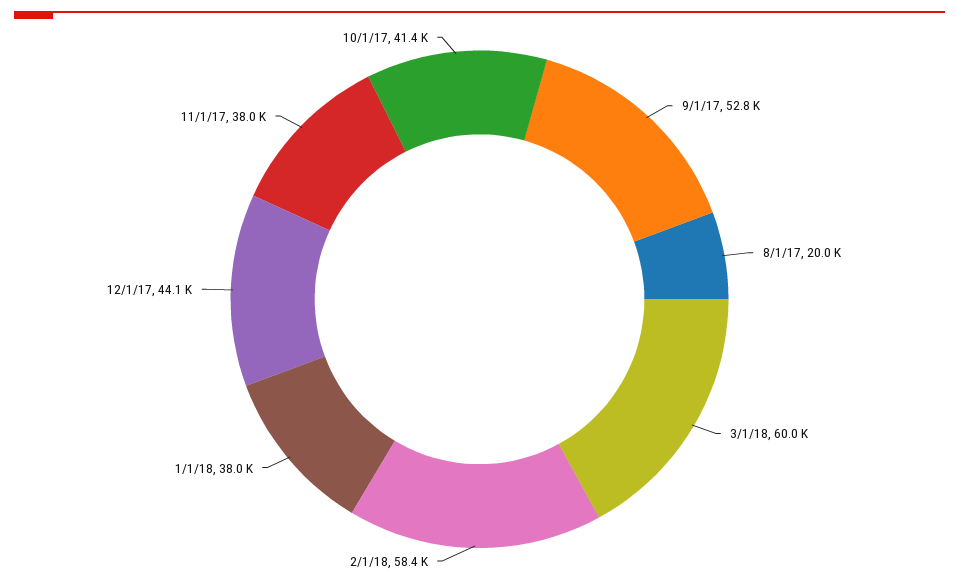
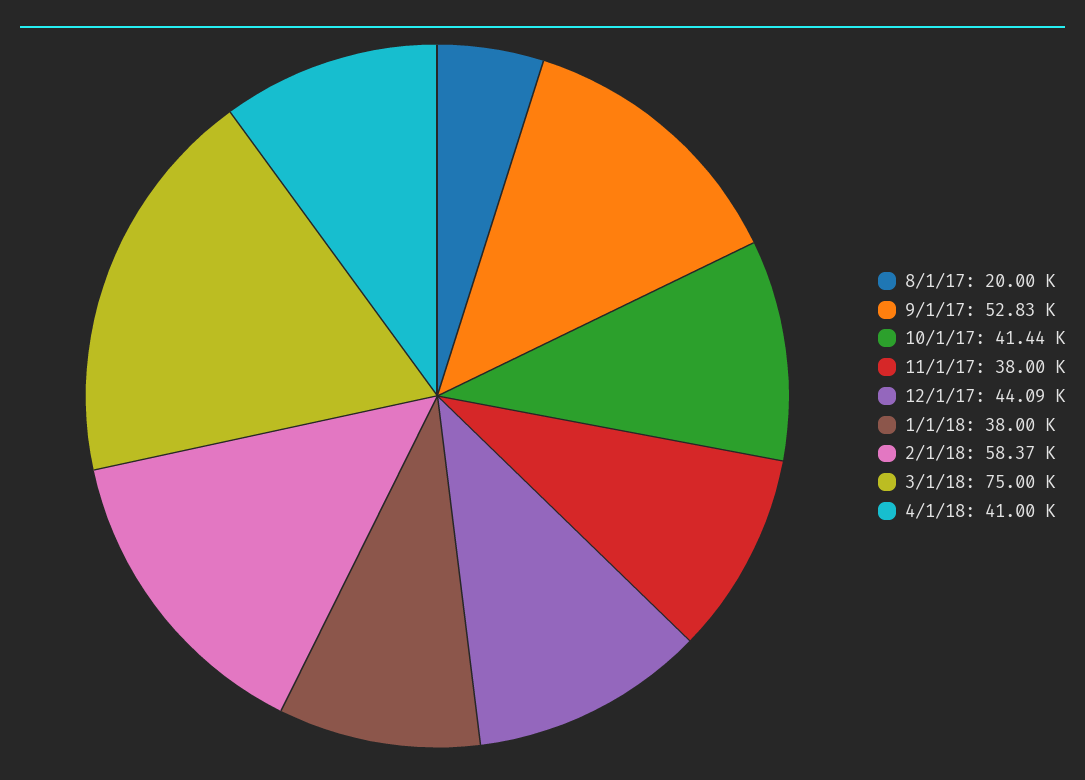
3/1/18: 60000 -> 75000
4/1/18: none -> 41000

